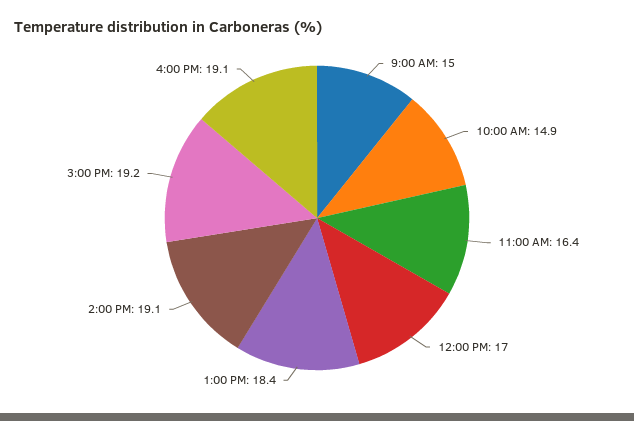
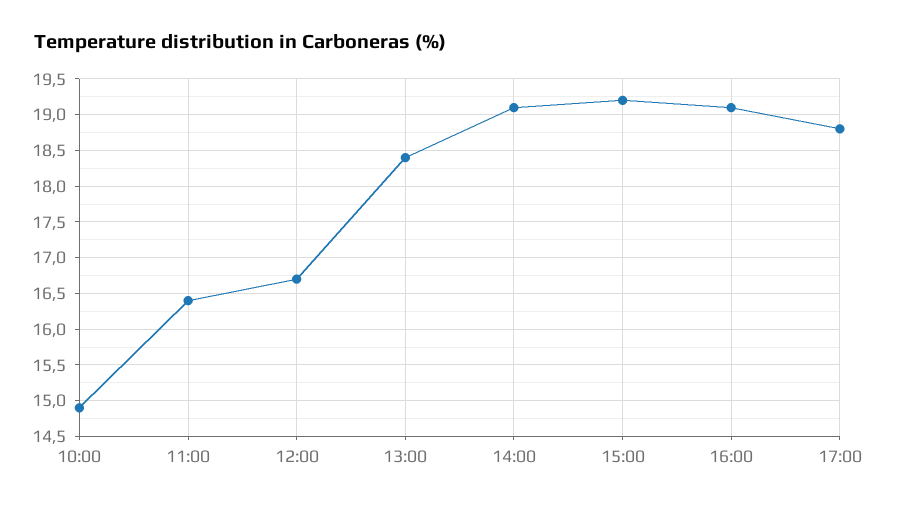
9:00 AM: 15 -> none
12:00 PM: 17 -> 16.7
17:00: none -> 18.8

